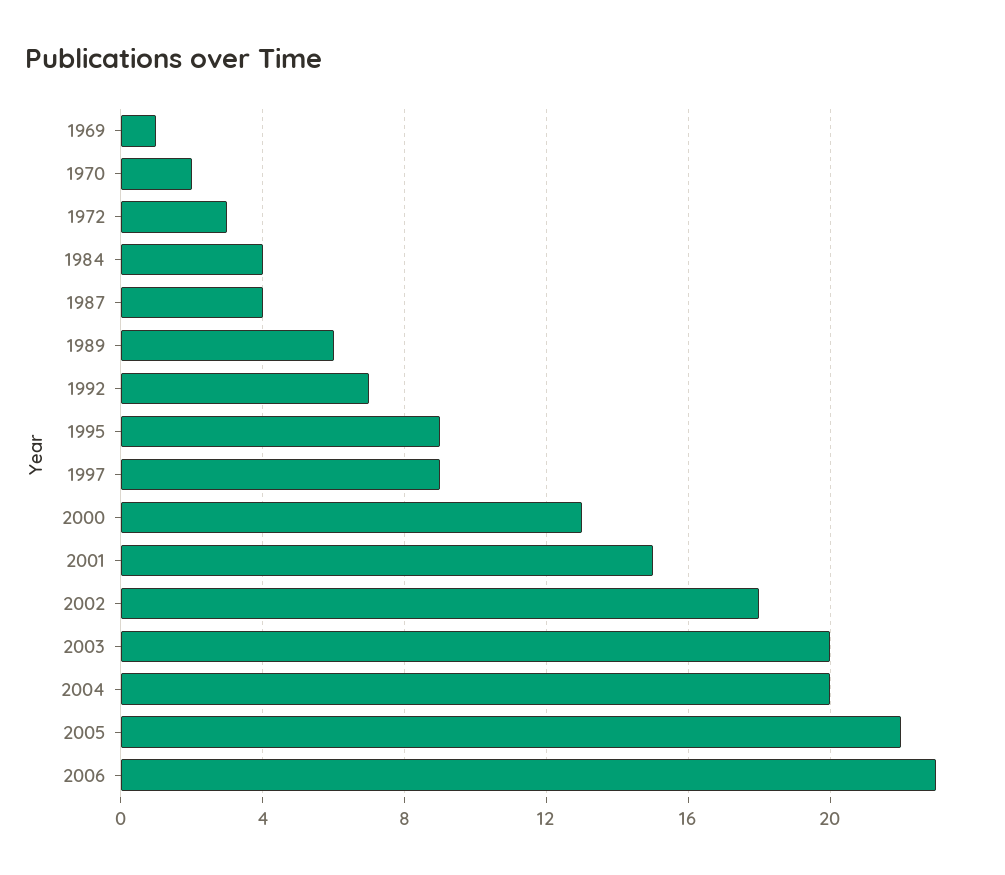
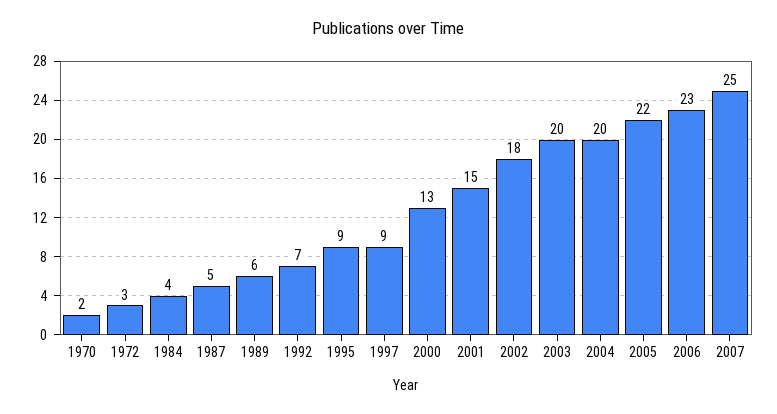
1969: 1 -> none
1987: 4 -> 5
2007: none -> 25

